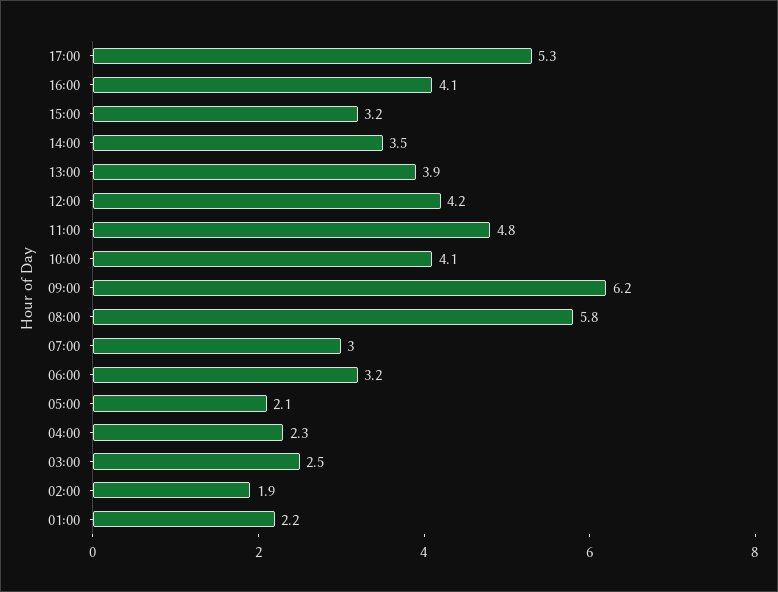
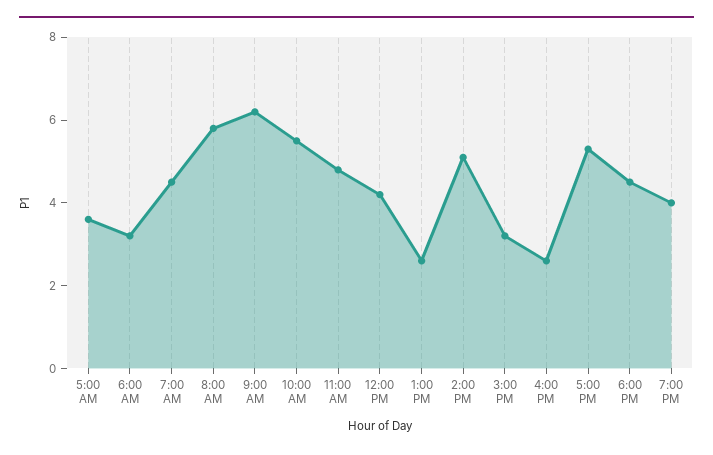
16:00: 4.1 -> 2.5
14:00: 3.5 -> 5
13:00: 3.9 -> 2.5
10:00: 4.1 -> 5.5
07:00: 3 -> 4.5
05:00: 2.1 -> 3.5
04:00: 2.3 -> none
03:00: 2.5 -> none
02:00: 1.9 -> none
01:00: 2.2 -> none
6:00 PM: none -> 4.5
7:00 PM: none -> 4

